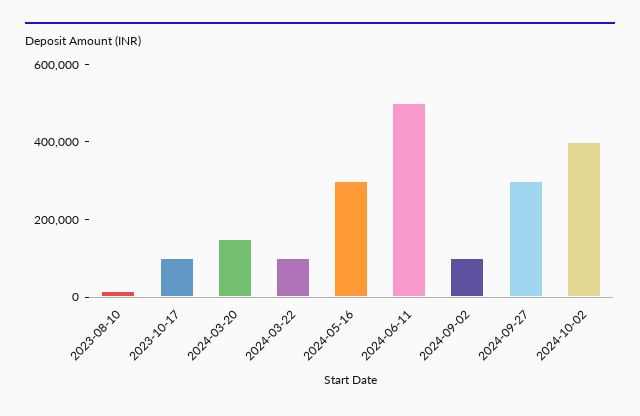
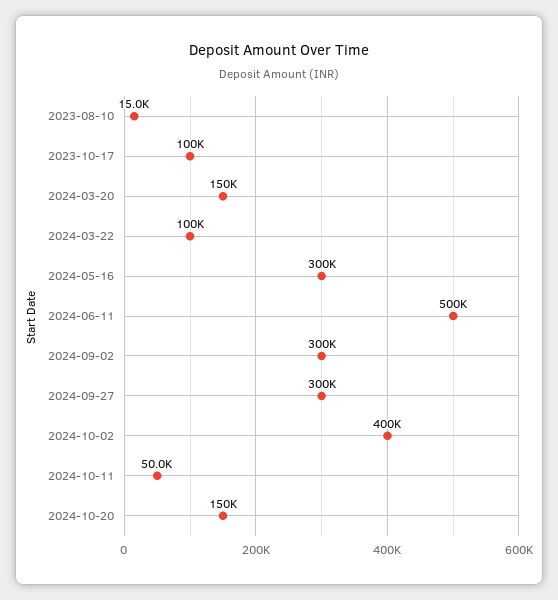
2024-09-02: 100000 -> 300000
2024-10-11: none -> 50000
2024-10-20: none -> 150000

